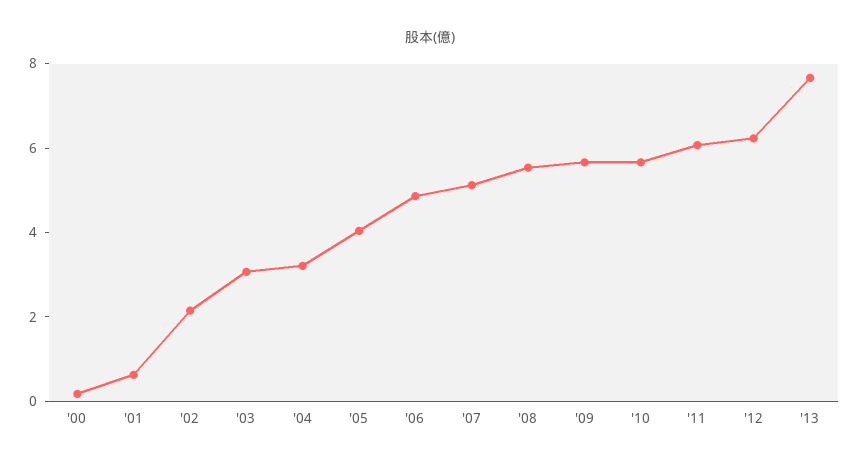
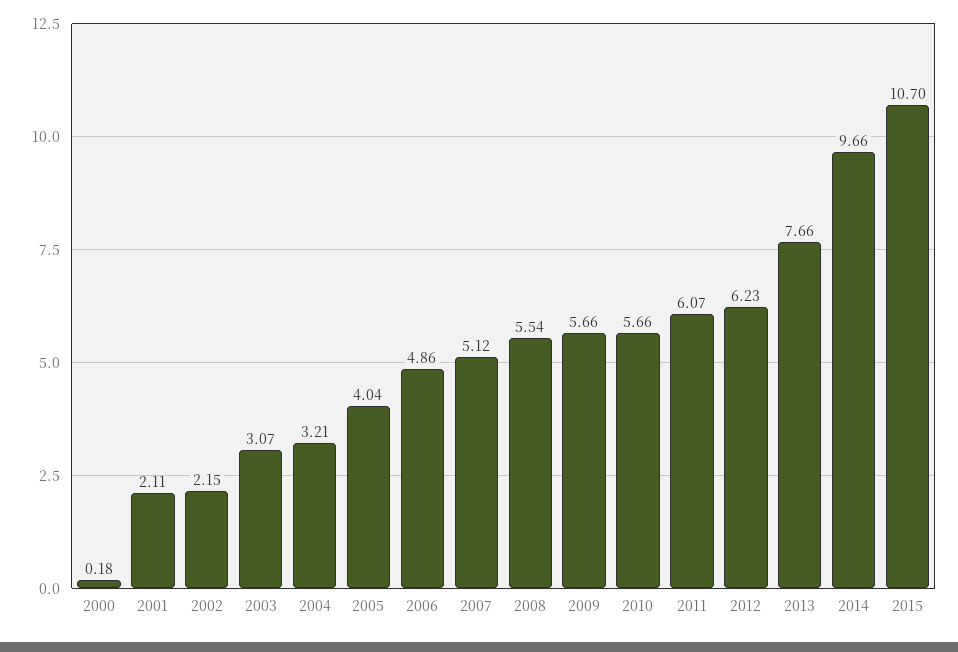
'01: 0.5 -> 2.11
2014: none -> 9.66
2015: none -> 10.7

